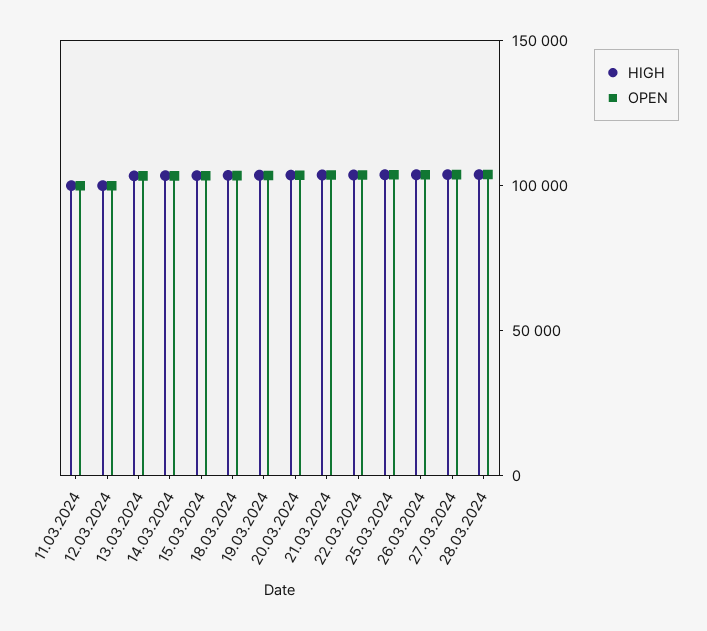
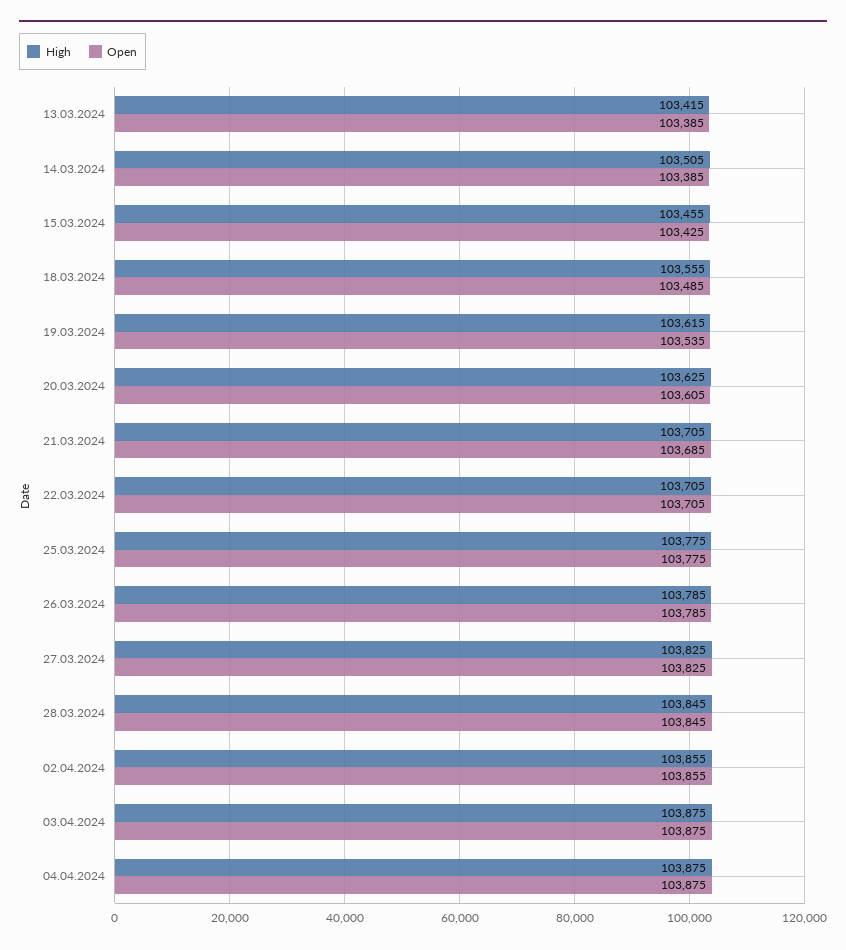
HIGH, 11.03.2024: 100000 -> none
OPEN, 11.03.2024: 100000 -> none
HIGH, 12.03.2024: 100000 -> none
OPEN, 12.03.2024: 100000 -> none
HIGH, 02.04.2024: none -> 103855
OPEN, 02.04.2024: none -> 103855
HIGH, 03.04.2024: none -> 103875
OPEN, 03.04.2024: none -> 103875
HIGH, 04.04.2024: none -> 103875
OPEN, 04.04.2024: none -> 103875

